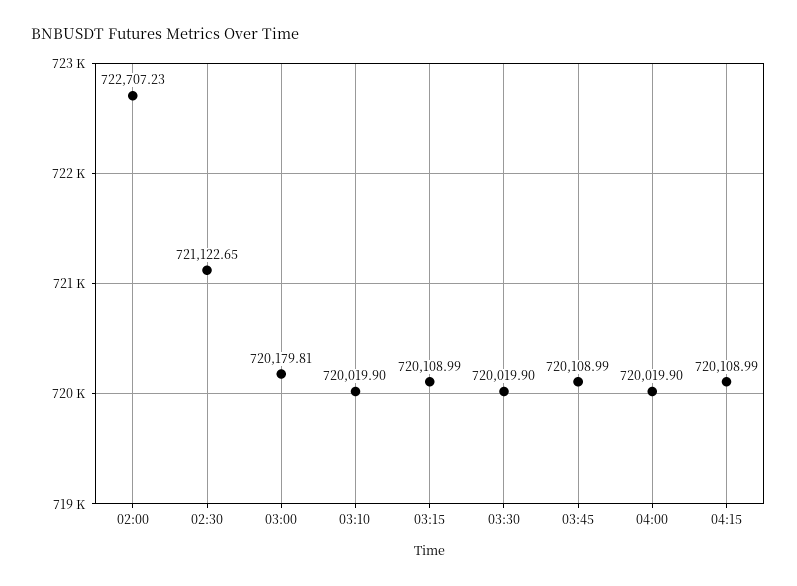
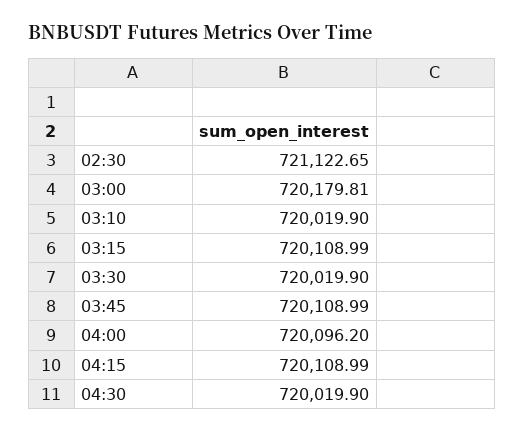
02:00: 722707.23 -> none
04:00: 720019.9 -> 720096.2
04:30: none -> 720019.9

